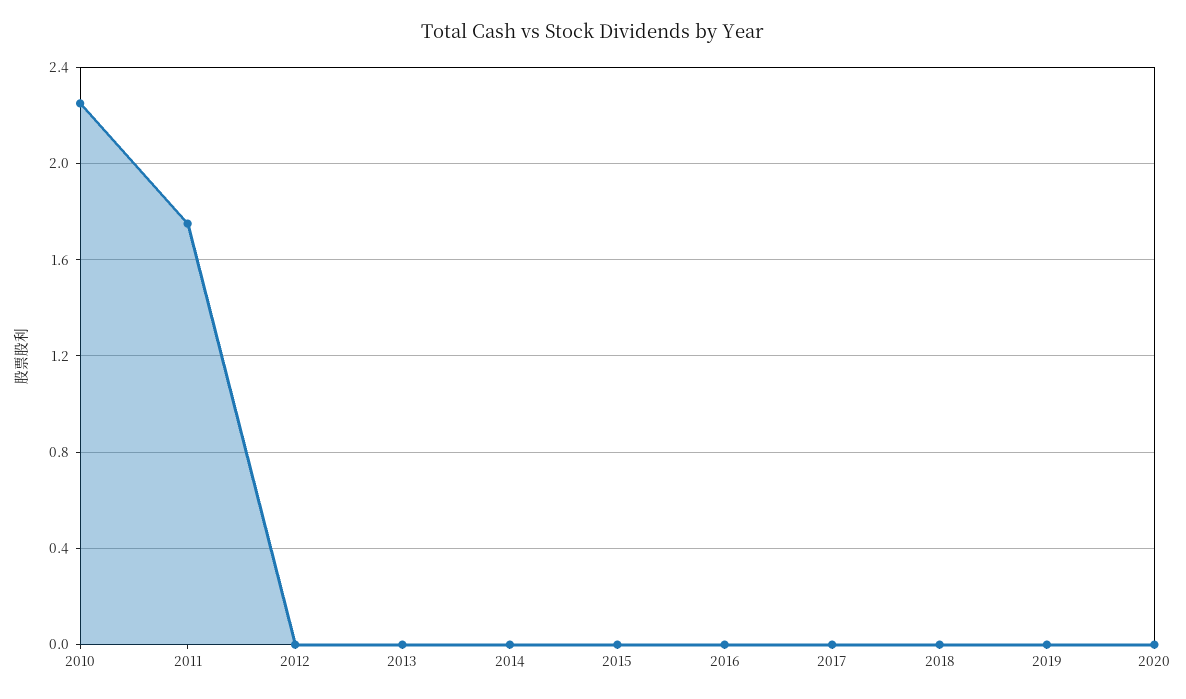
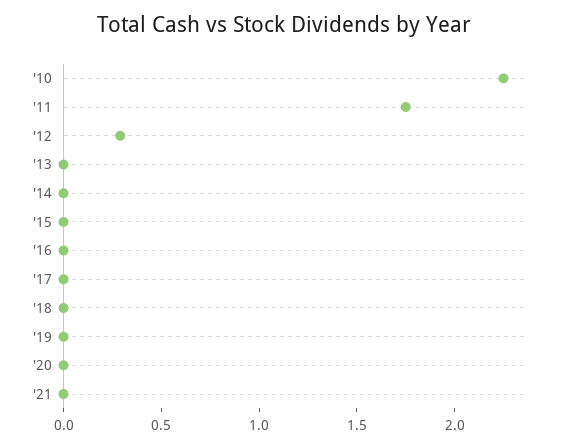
2012: 0 -> 0.3
'21: none -> 0

